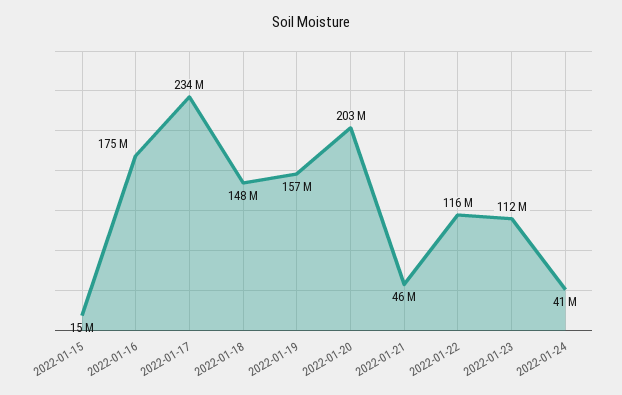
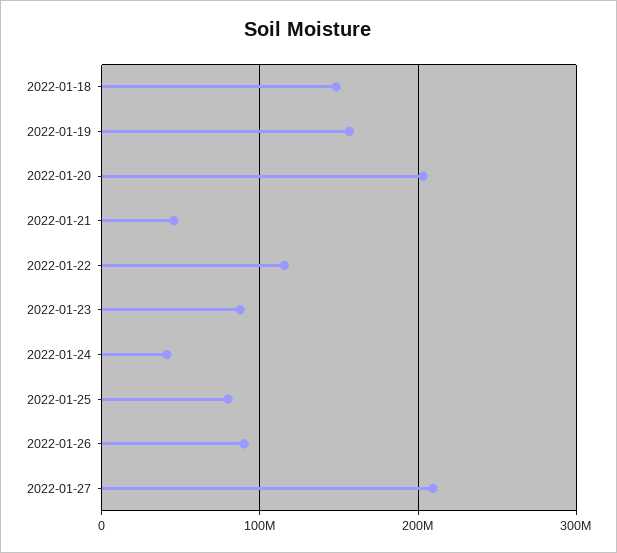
2022-01-15: 15000000 -> none
2022-01-16: 175000000 -> none
2022-01-17: 234000000 -> none
2022-01-23: 112000000 -> 90000000
2022-01-25: none -> 80000000
2022-01-26: none -> 90000000
2022-01-27: none -> 210000000

